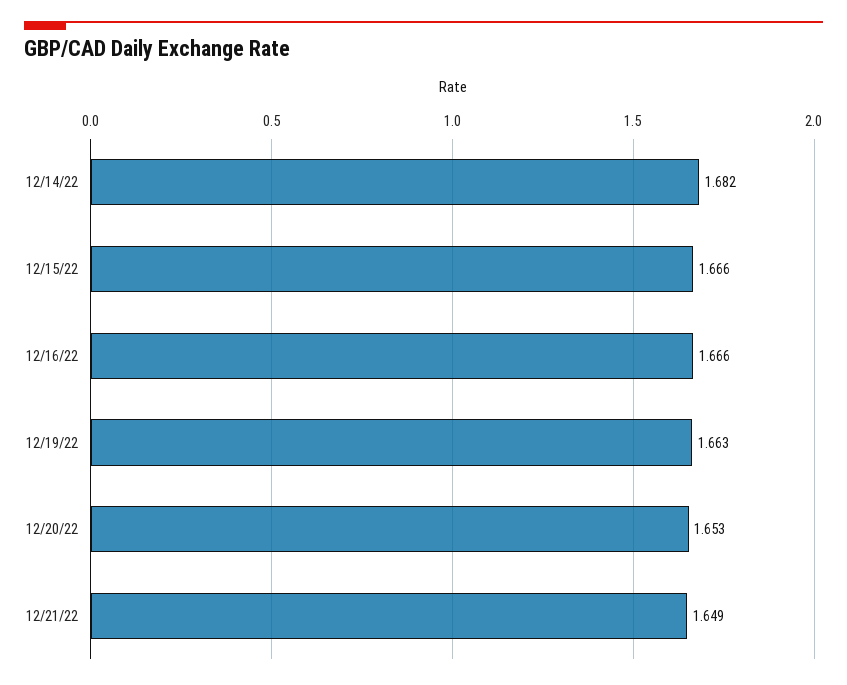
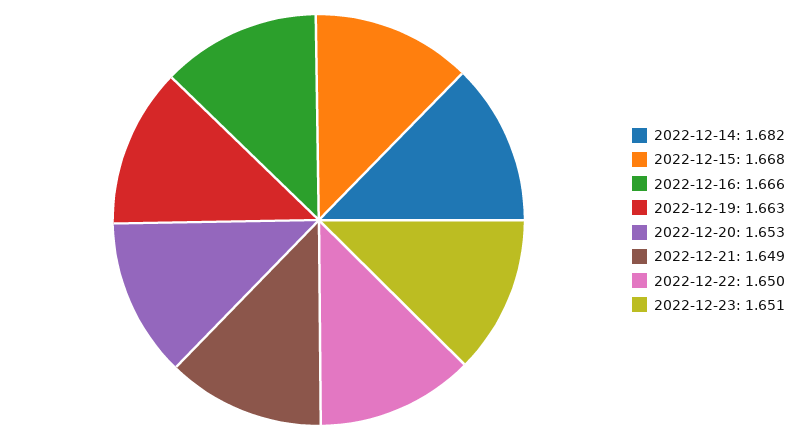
12/15/22: 1.666 -> 1.668
2022-12-22: none -> 1.65
2022-12-23: none -> 1.651

